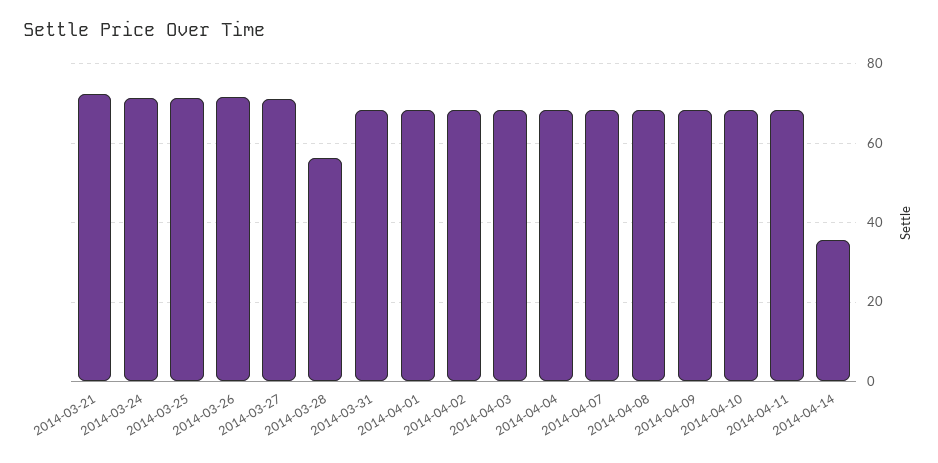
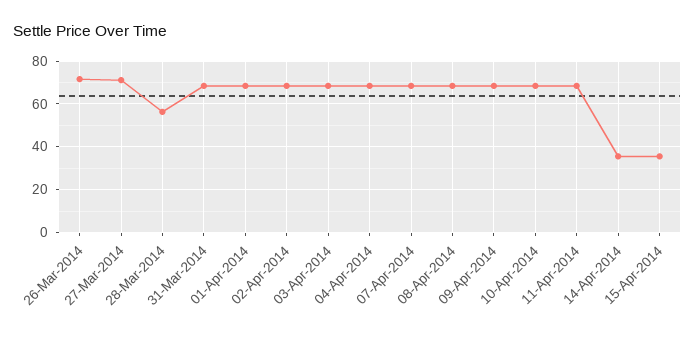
2014-03-21: 72 -> none
2014-03-24: 72 -> none
2014-03-25: 72 -> none
15-Apr-2014: none -> 35

